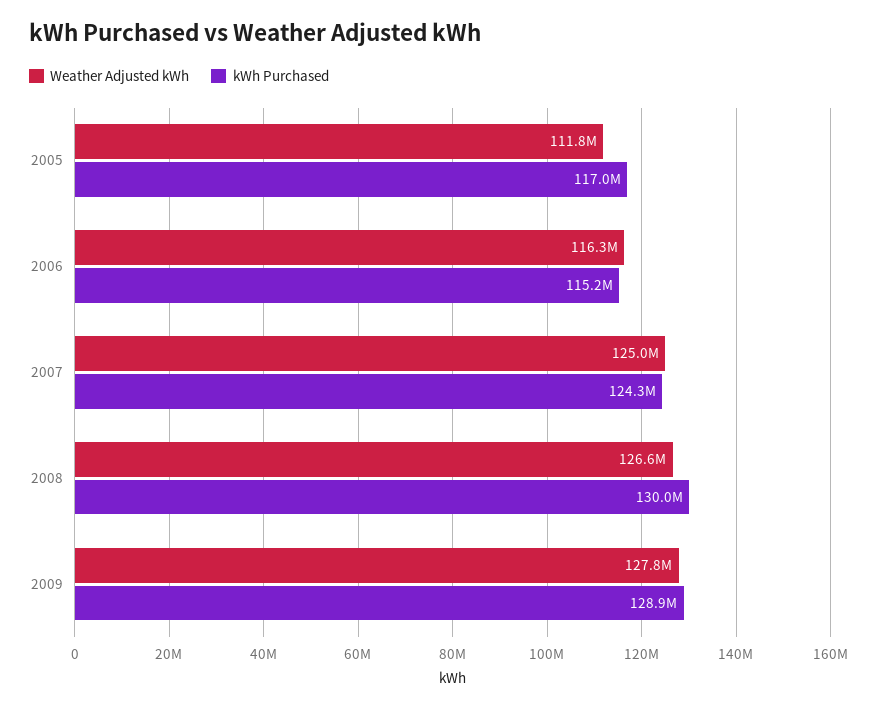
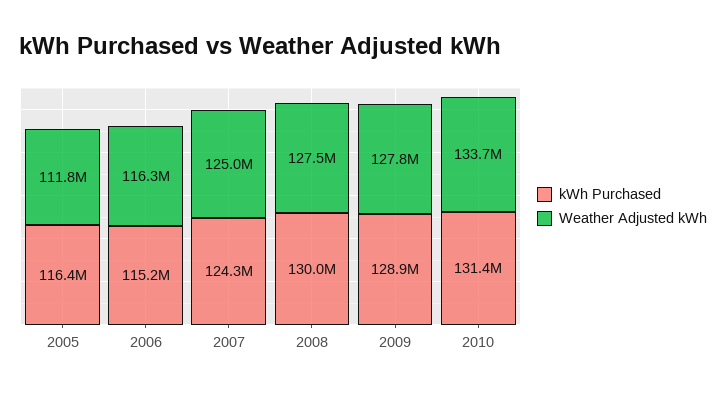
kWh Purchased, 2005: 117000000 -> 116400000
Weather Adjusted kWh, 2008: 126600000 -> 127500000
kWh Purchased, 2010: none -> 131400000
Weather Adjusted kWh, 2010: none -> 133700000

